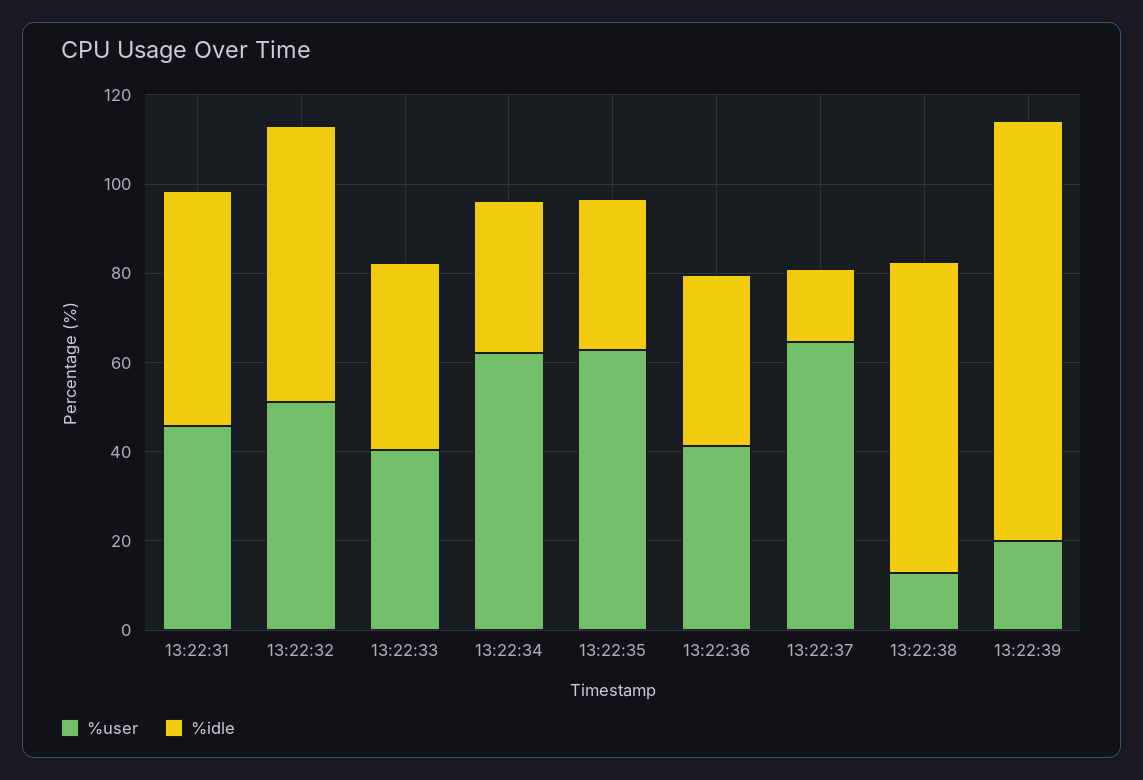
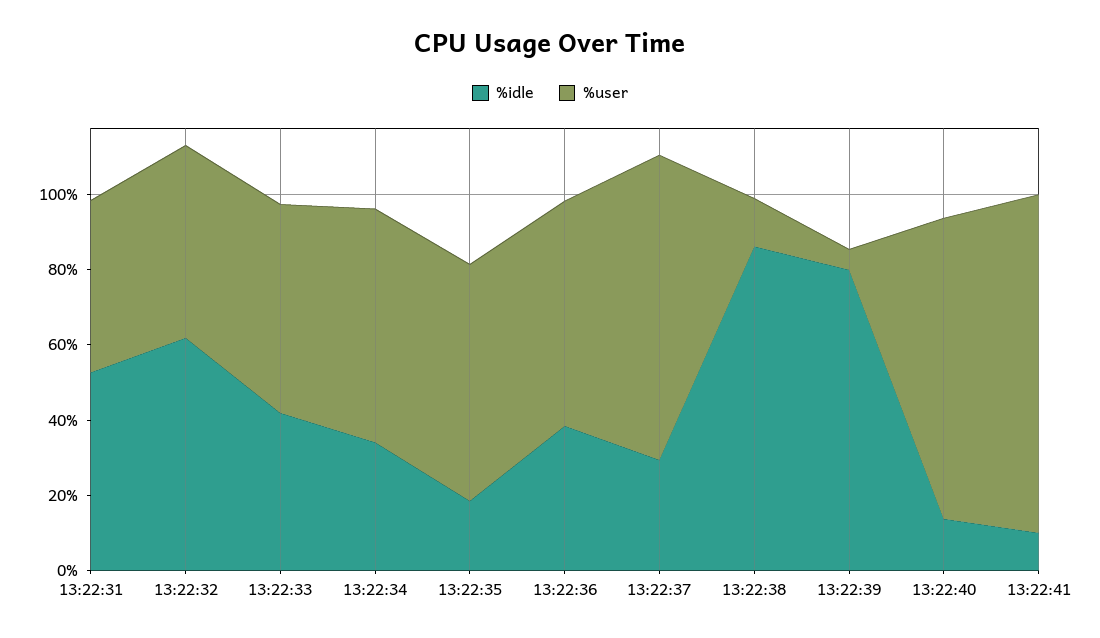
%user, 13:22:33: 40 -> 55
%idle, 13:22:35: 35 -> 20
%user, 13:22:36: 40 -> 60
%user, 13:22:37: 65 -> 80
%idle, 13:22:37: 15 -> 30
%idle, 13:22:38: 70 -> 85
%user, 13:22:39: 20 -> 5
%idle, 13:22:39: 95 -> 80
%idle, 13:22:40: none -> 15
%user, 13:22:40: none -> 80
%idle, 13:22:41: none -> 10
%user, 13:22:41: none -> 90

